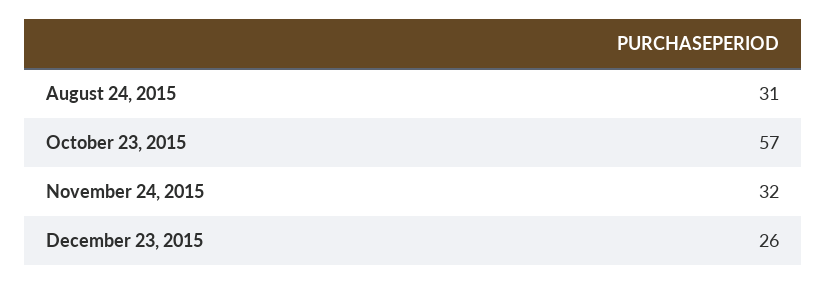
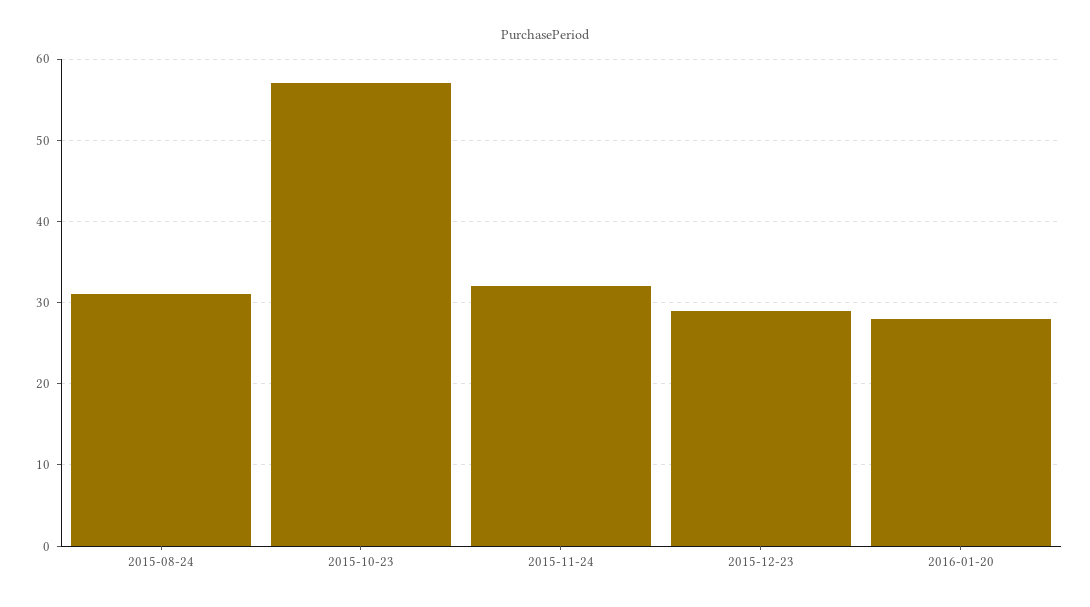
December 23, 2015: 26 -> 29
2016-01-20: none -> 28

